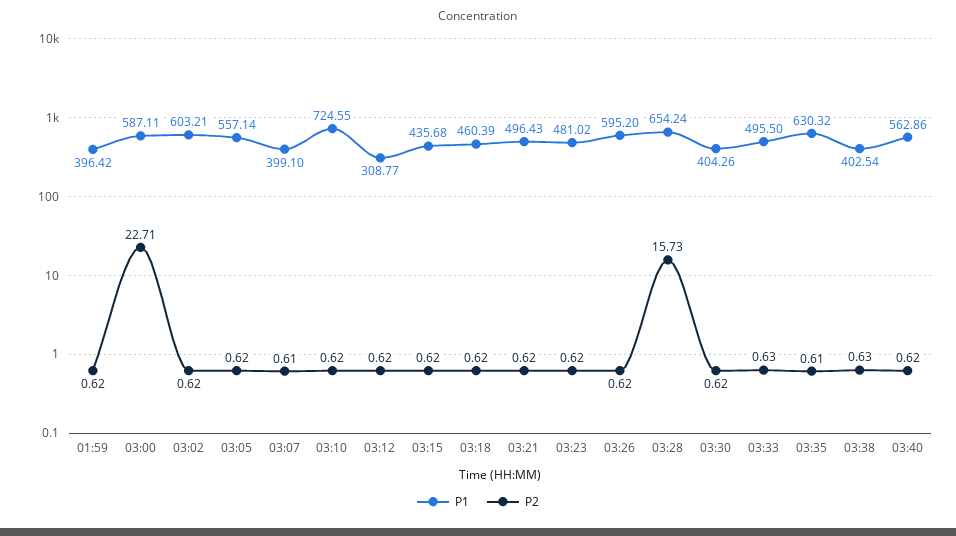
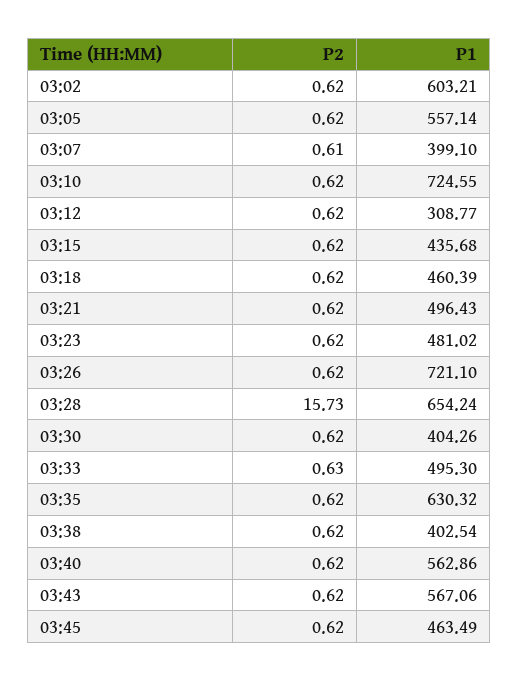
P1, 01:59: 396.42 -> none
P2, 01:59: 0.62 -> none
P1, 03:00: 587.11 -> none
P2, 03:00: 22.71 -> none
P1, 03:26: 595.2 -> 721.1
P1, 03:33: 495.5 -> 495.3
P2, 03:35: 0.61 -> 0.62
P2, 03:38: 0.63 -> 0.62
P2, 03:43: none -> 0.62
P1, 03:43: none -> 567.06
P2, 03:45: none -> 0.62
P1, 03:45: none -> 463.49

